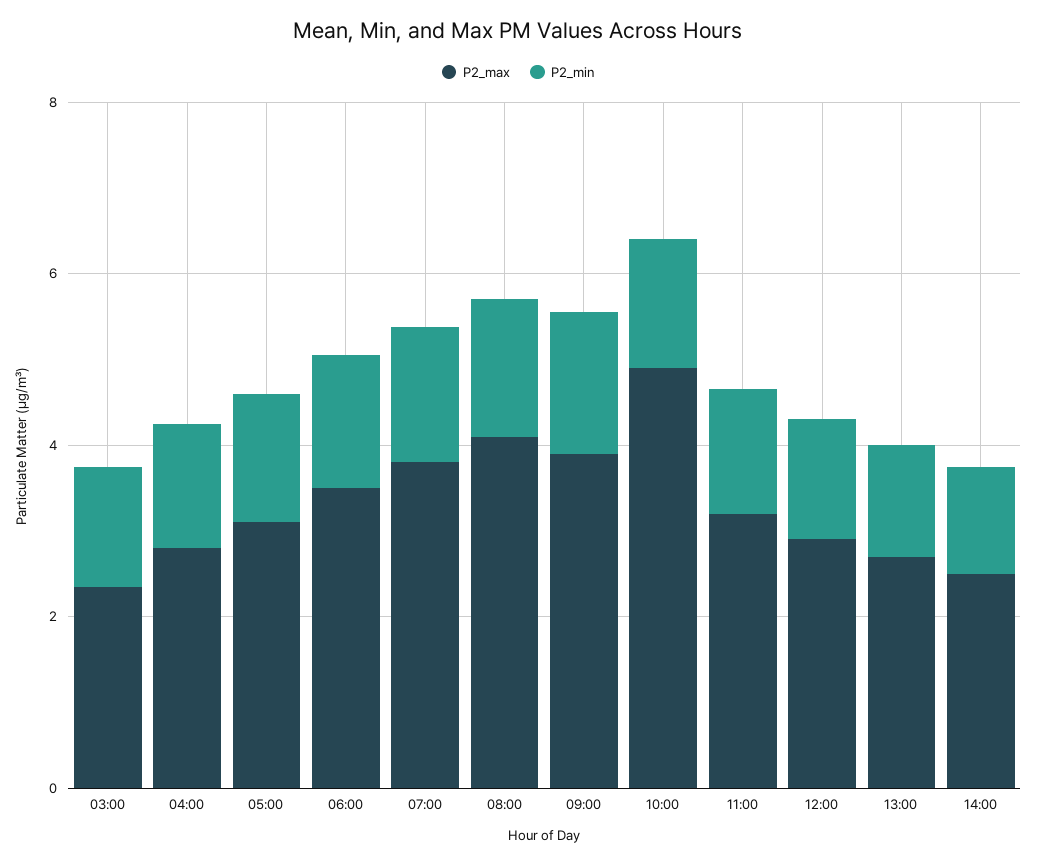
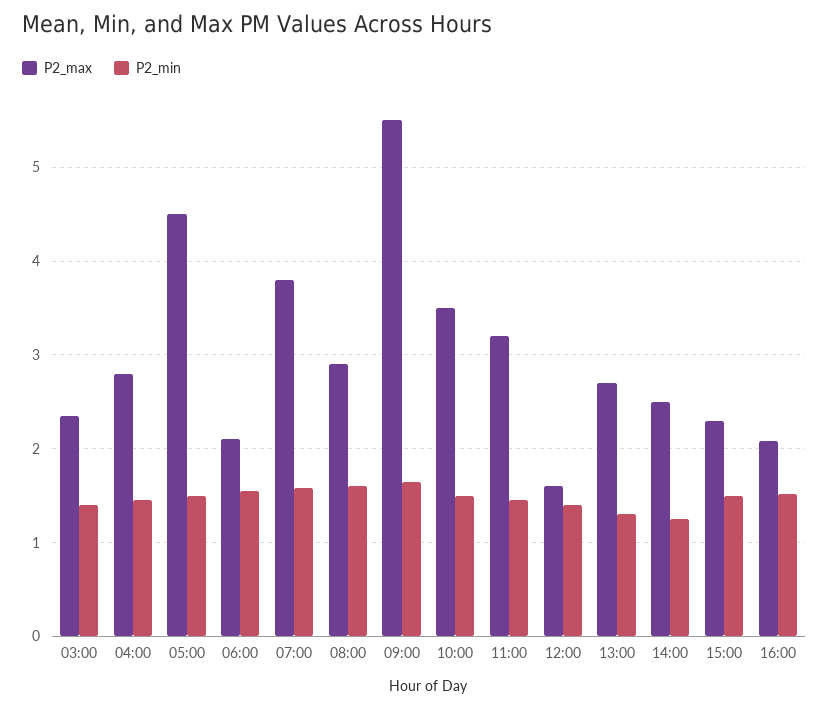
P2_max, 05:00: 3 -> 4.5
P2_max, 06:00: 3.5 -> 2.1
P2_max, 08:00: 4 -> 2.9
P2_max, 09:00: 4 -> 5.5
P2_max, 10:00: 5 -> 3.5
P2_max, 12:00: 3 -> 1.6
P2_max, 15:00: none -> 2.3
P2_min, 15:00: none -> 1.5
P2_max, 16:00: none -> 2.1
P2_min, 16:00: none -> 1.5

